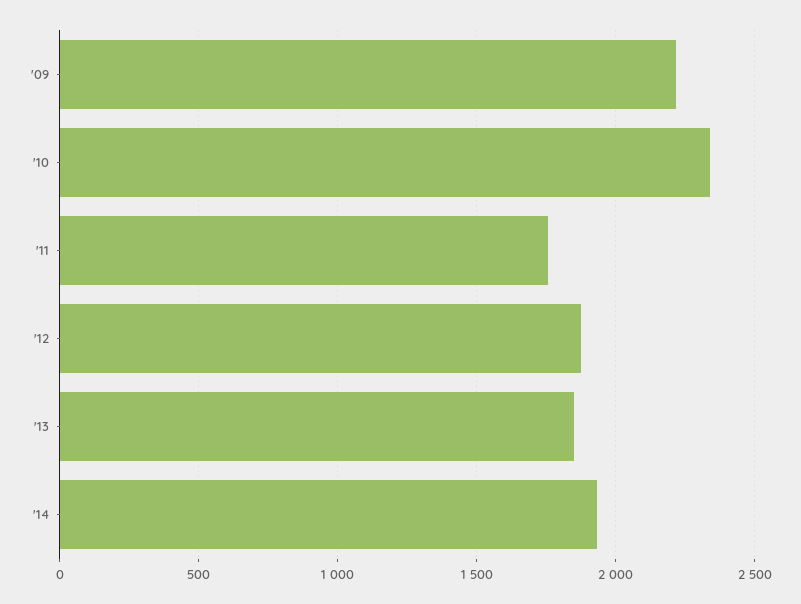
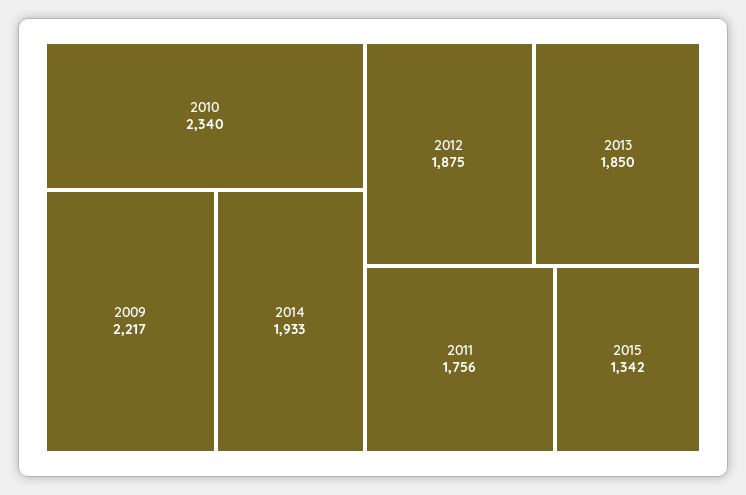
2015: none -> 1342

